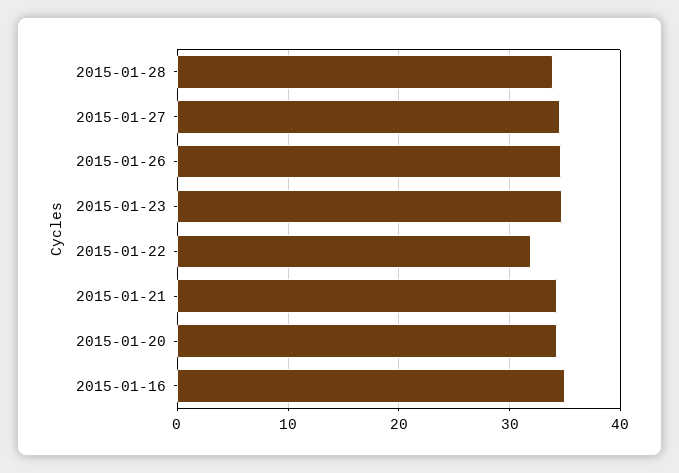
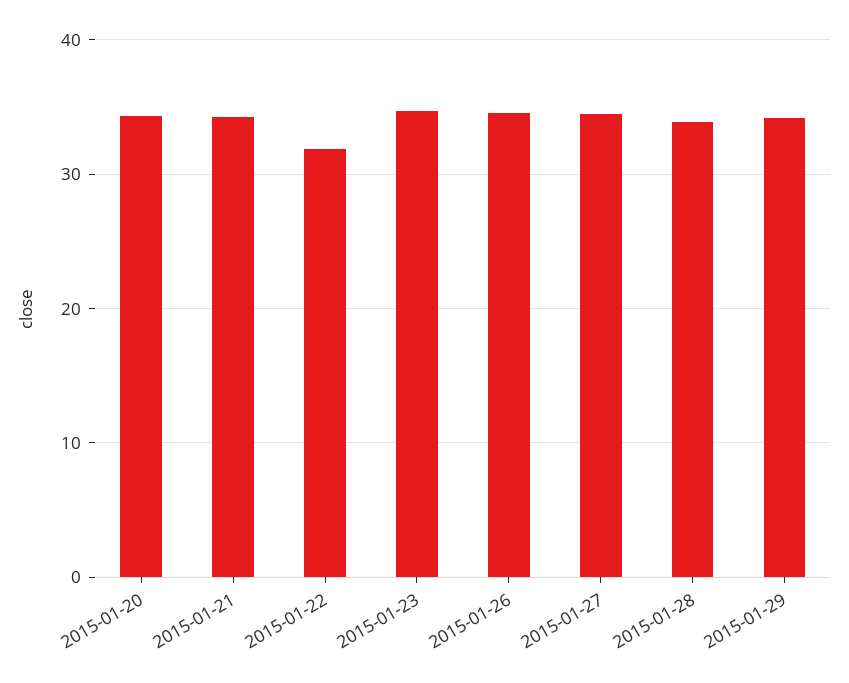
2015-01-16: 35 -> none
2015-01-29: none -> 34

